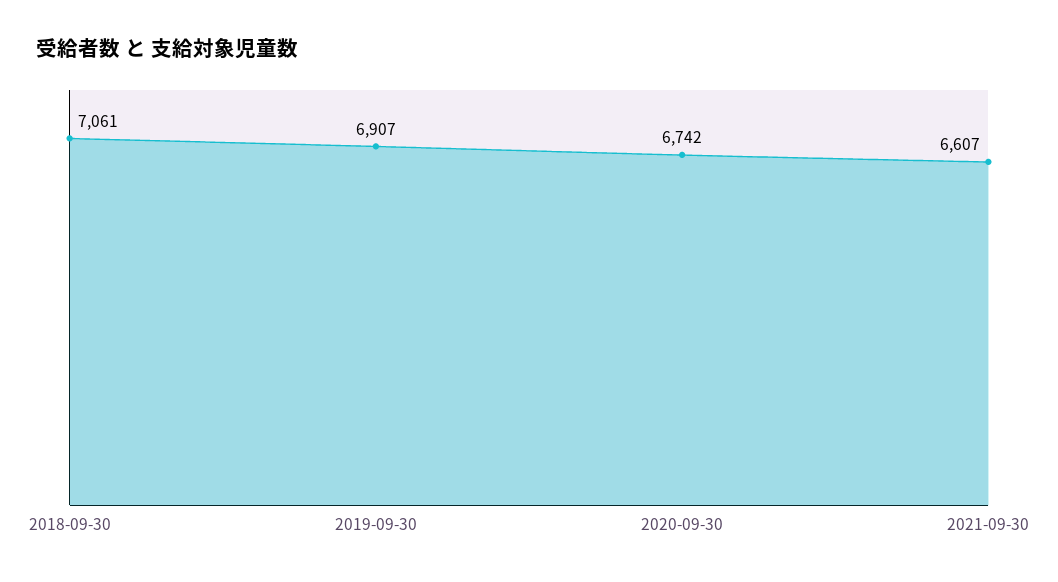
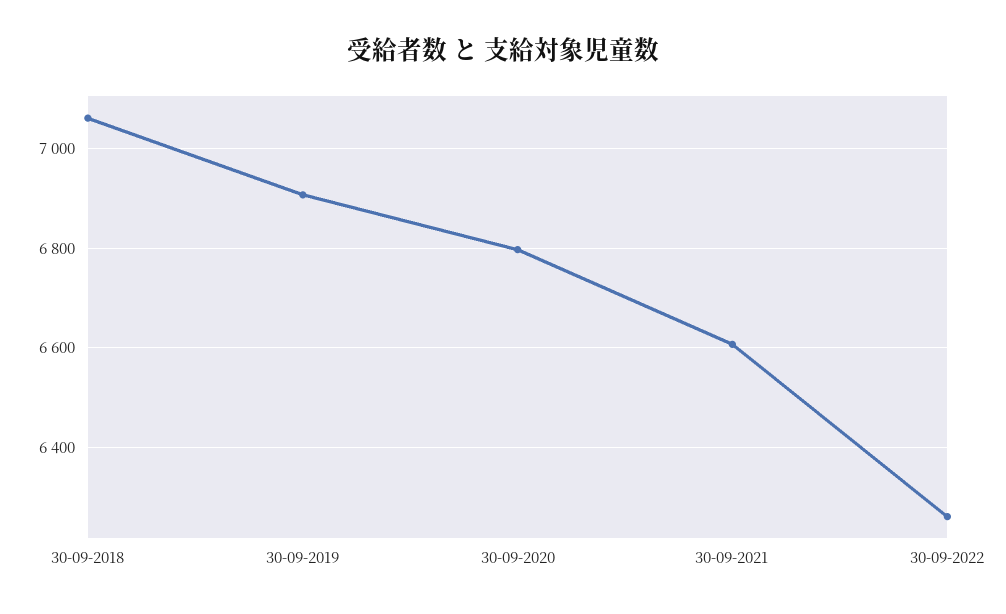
2020-09-30: 6742 -> 6800
30-09-2022: none -> 6260

